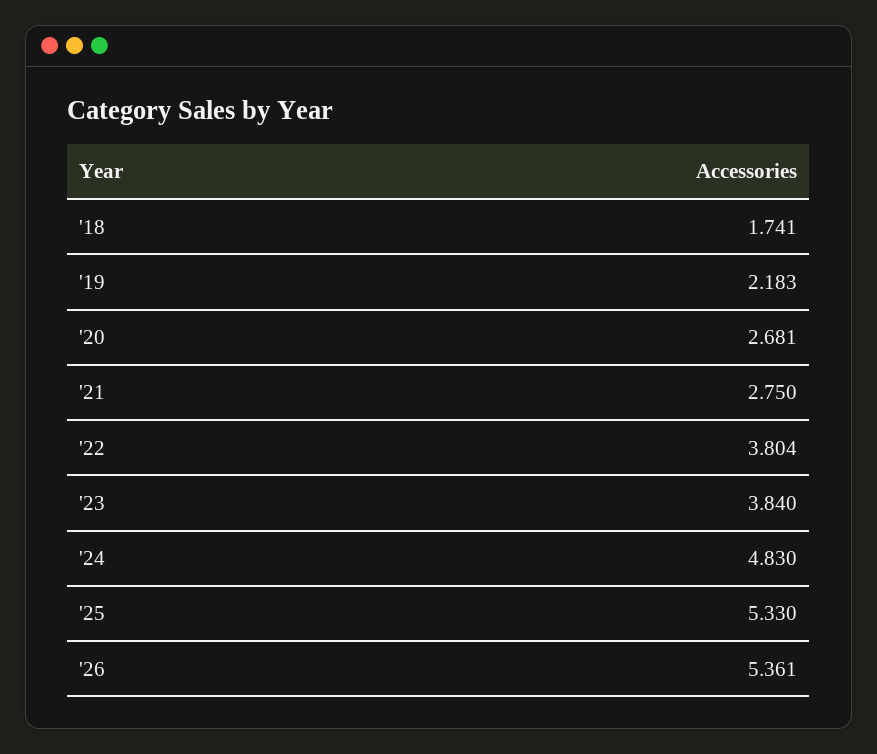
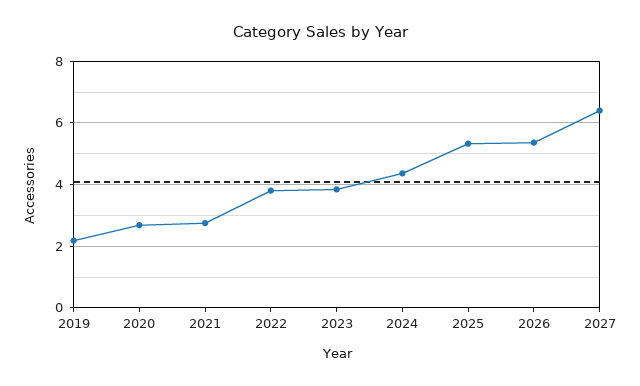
'18: 1.741 -> none
'24: 4.83 -> 4.4
2027: none -> 6.4

